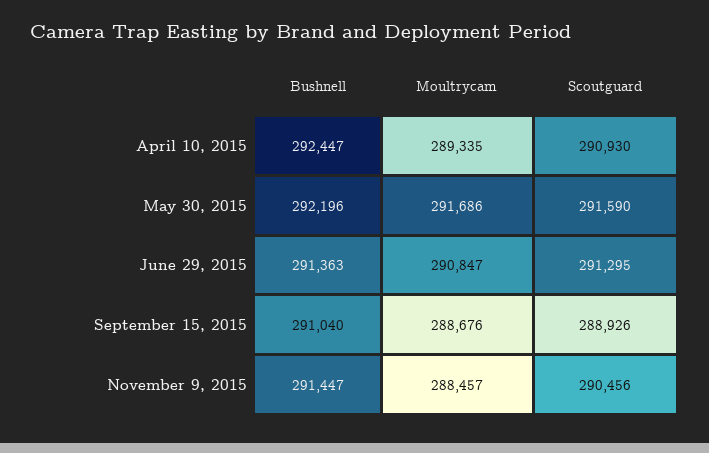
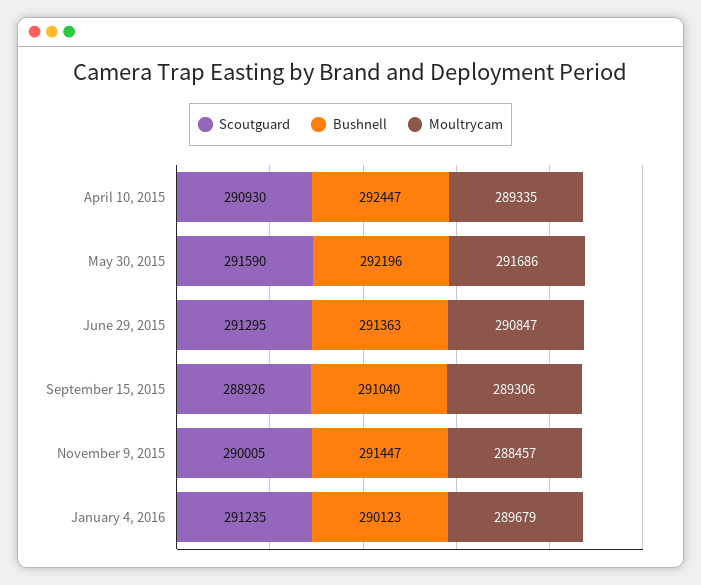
Moultrycam, September 15, 2015: 288676 -> 289306
Scoutguard, November 9, 2015: 290456 -> 290005
Scoutguard, January 4, 2016: none -> 291235
Bushnell, January 4, 2016: none -> 290123
Moultrycam, January 4, 2016: none -> 289679

